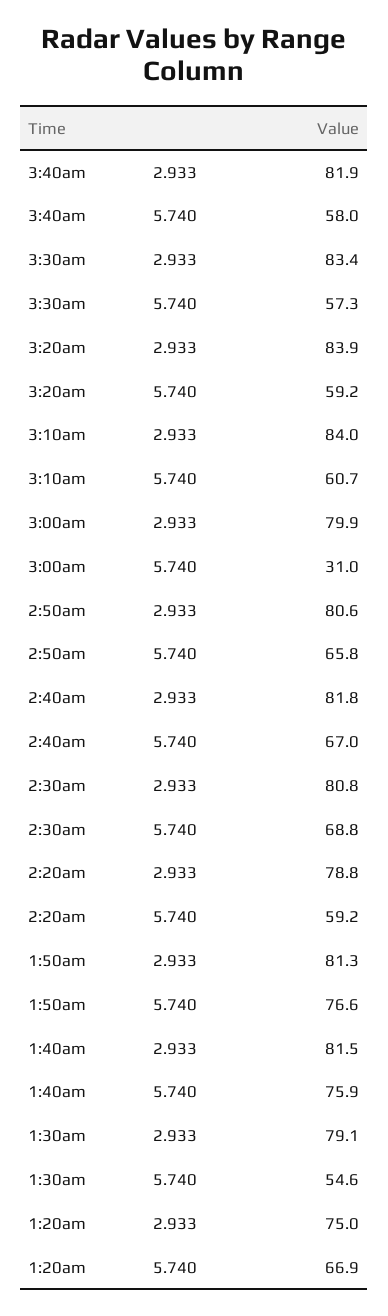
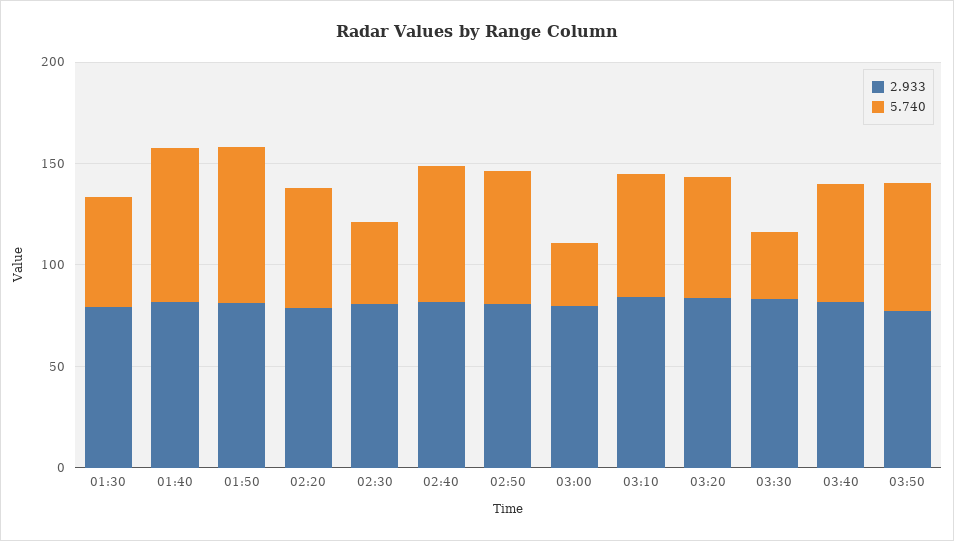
5.740, 3:30am: 57.3 -> 30
5.740, 2:30am: 68.8 -> 40
2.933, 1:20am: 75 -> none
5.740, 1:20am: 66.9 -> none
2.933, 03:50: none -> 80
5.740, 03:50: none -> 60

